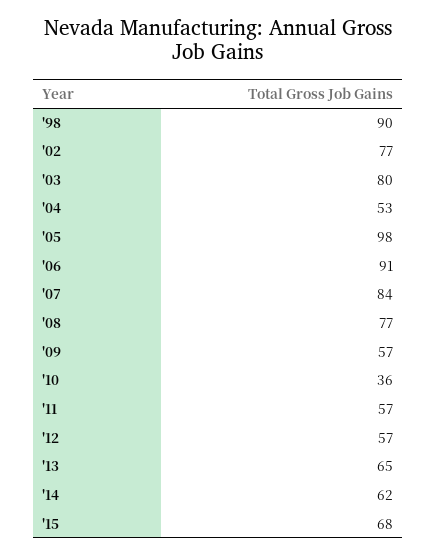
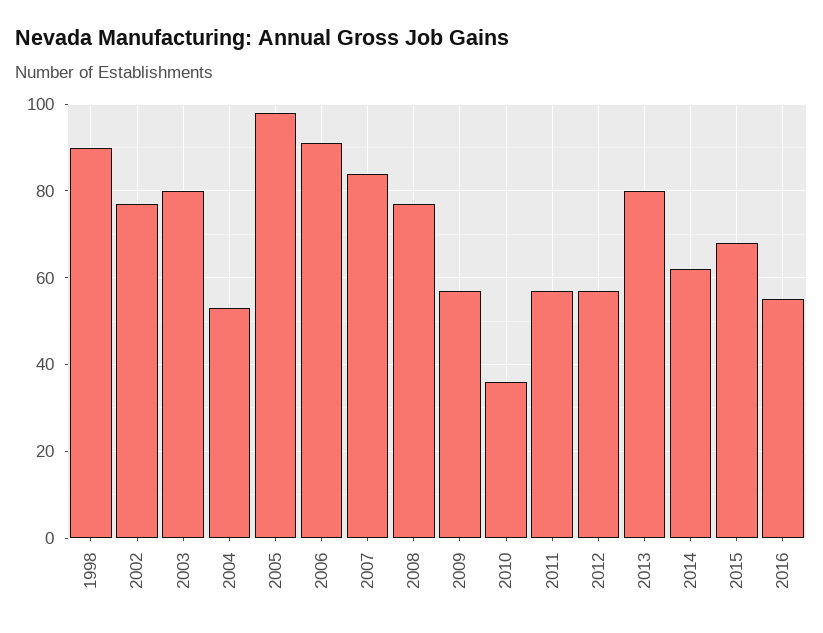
'13: 65 -> 80
2016: none -> 55

